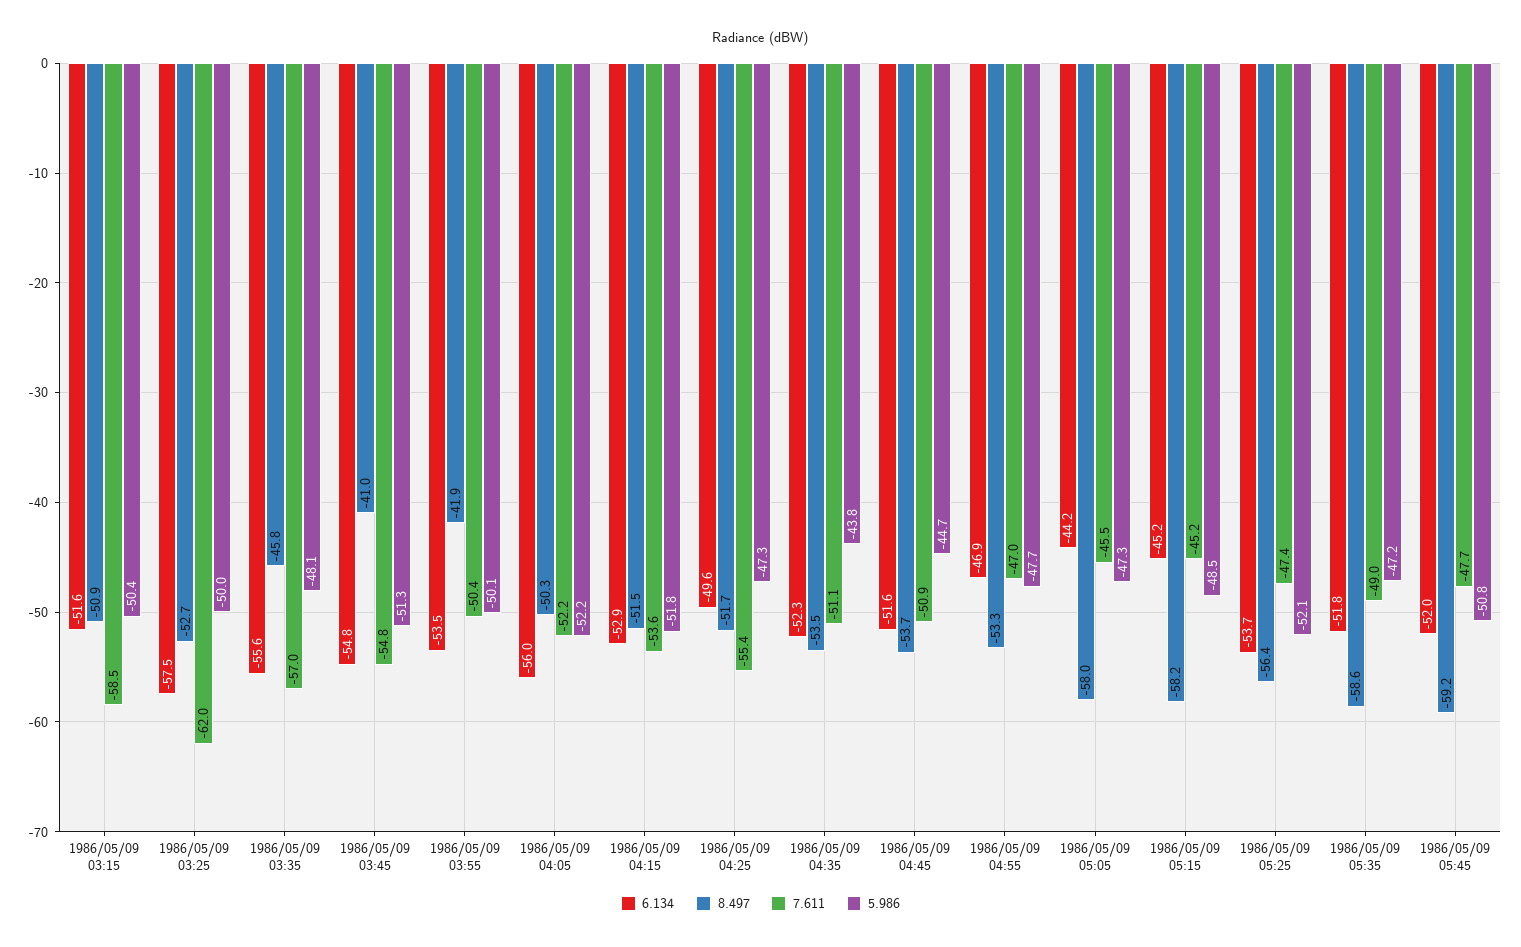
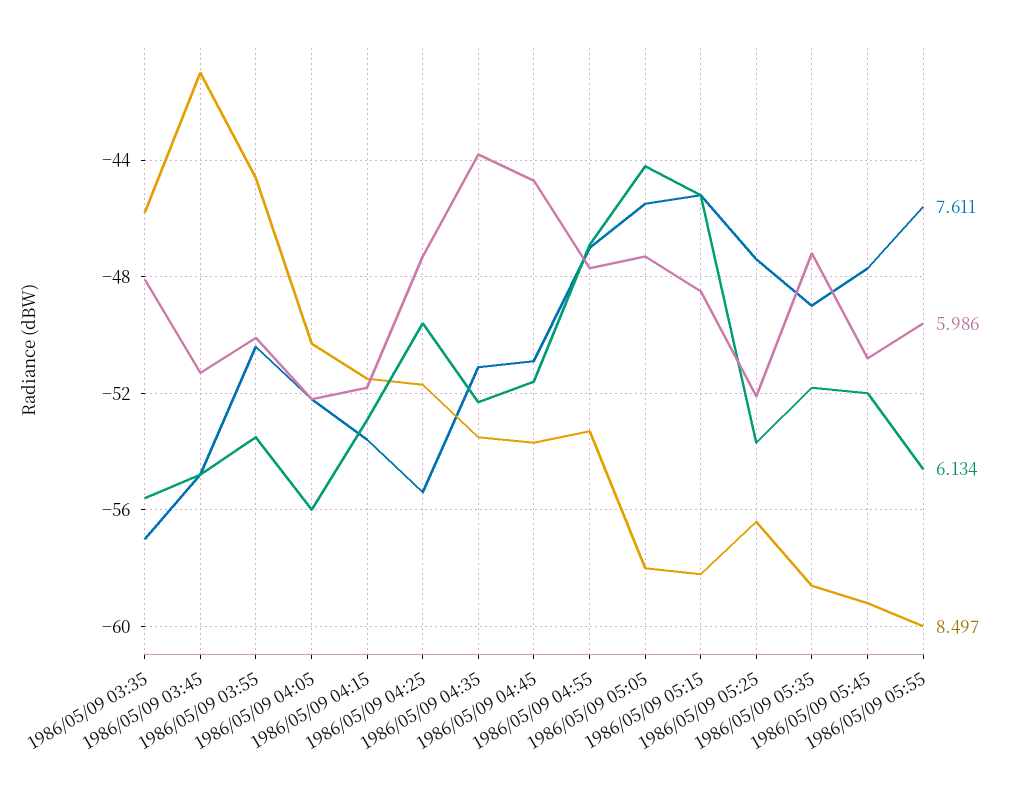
6.134, 1986/05/09 03:15: -51.6 -> none
8.497, 1986/05/09 03:15: -50.9 -> none
7.611, 1986/05/09 03:15: -58.5 -> none
5.986, 1986/05/09 03:15: -50.4 -> none
6.134, 1986/05/09 03:25: -57.5 -> none
8.497, 1986/05/09 03:25: -52.7 -> none
7.611, 1986/05/09 03:25: -62 -> none
5.986, 1986/05/09 03:25: -50 -> none
8.497, 1986/05/09 03:55: -41.9 -> -44.5
7.611, 1986/05/09 05:55: none -> -45.5
5.986, 1986/05/09 05:55: none -> -49.5
6.134, 1986/05/09 05:55: none -> -54.5
8.497, 1986/05/09 05:55: none -> -60

